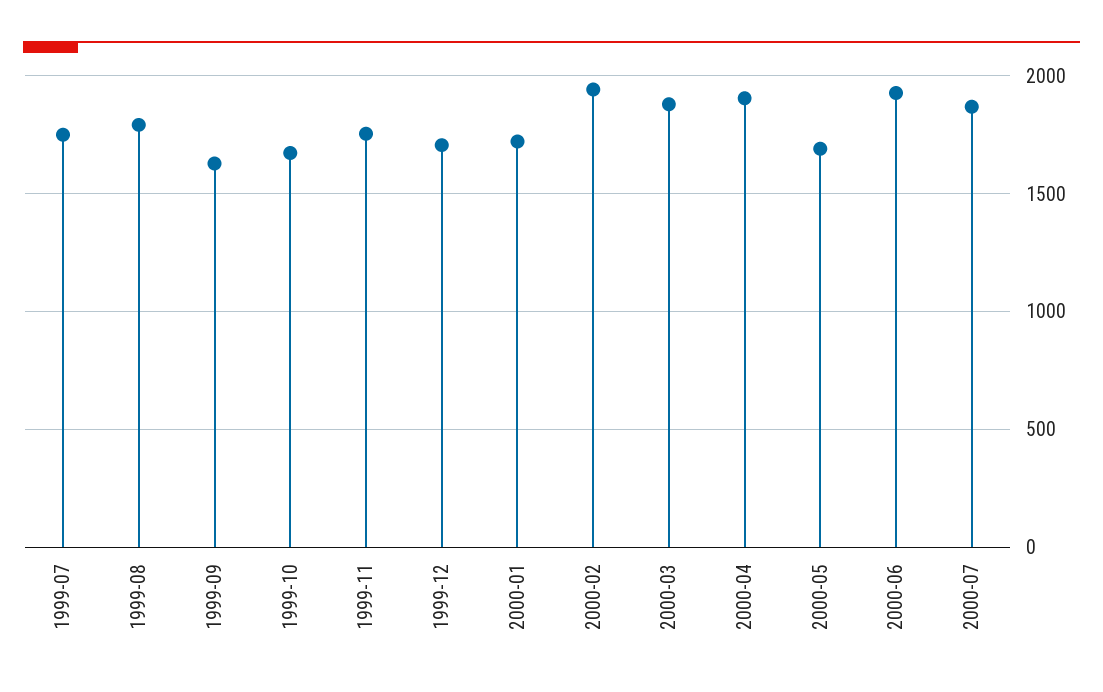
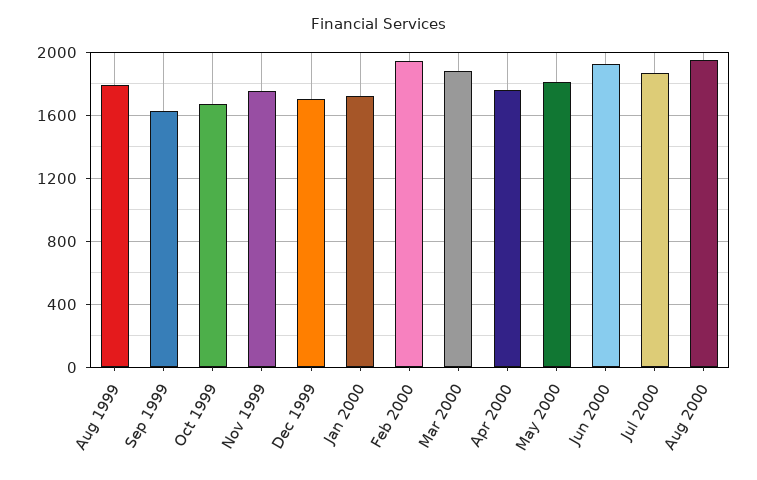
1999-07: 1750 -> none
2000-04: 1900 -> 1750
2000-05: 1700 -> 1800
Aug 2000: none -> 1950

